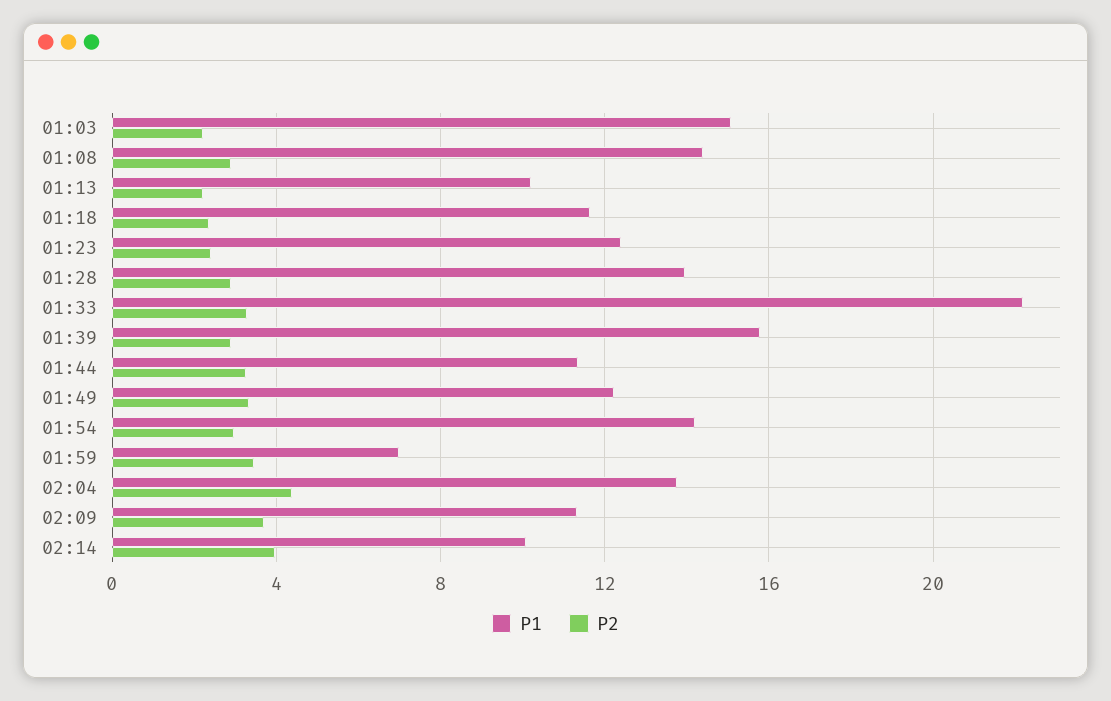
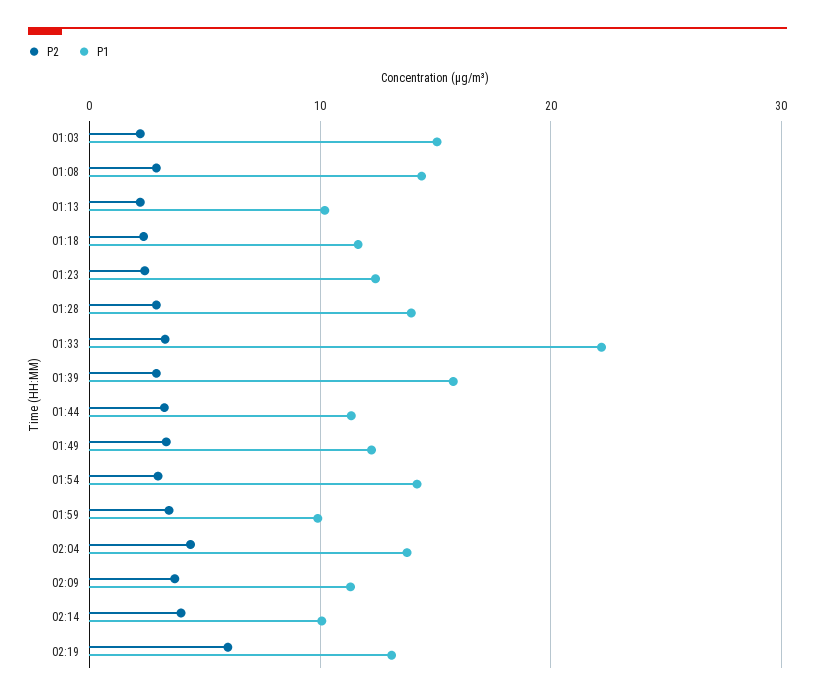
P1, 01:59: 7 -> 10
P2, 02:19: none -> 6
P1, 02:19: none -> 13

